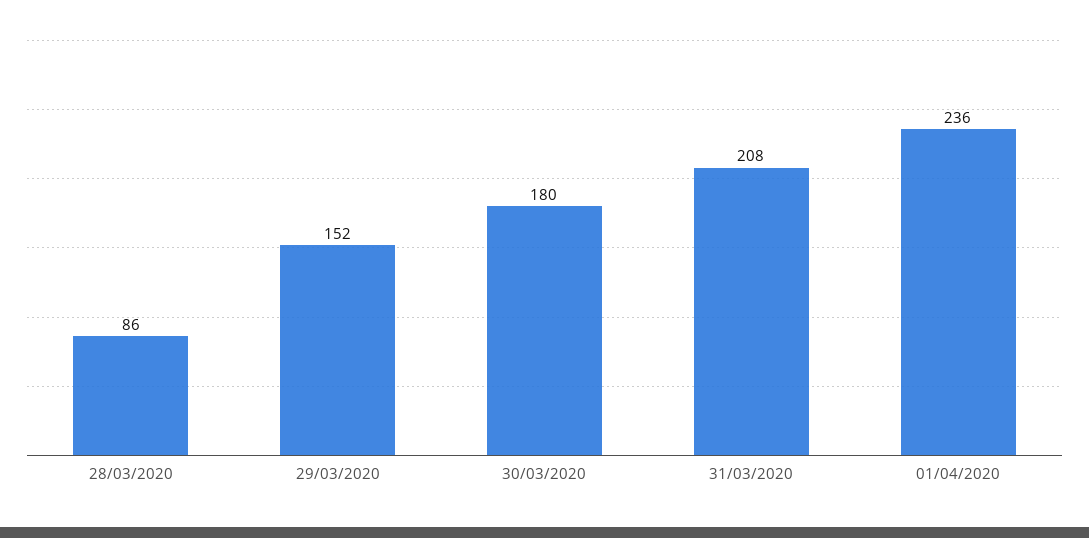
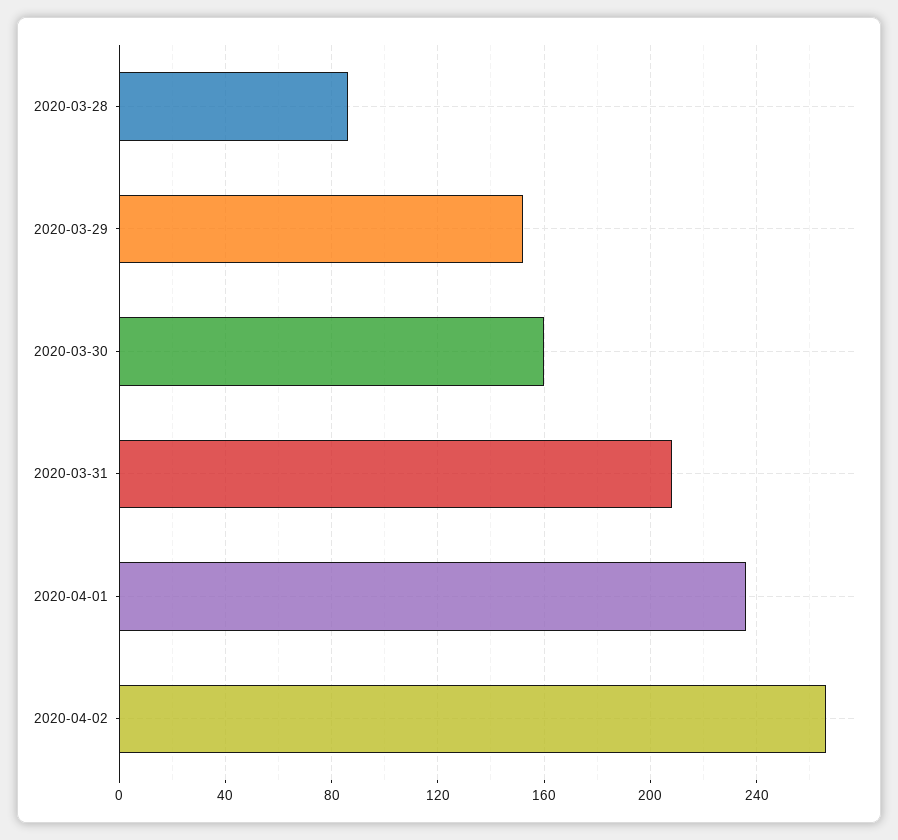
30/03/2020: 180 -> 160
2020-04-02: none -> 265

